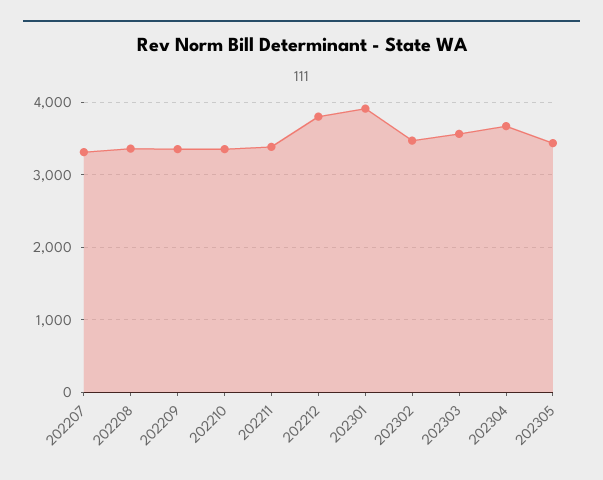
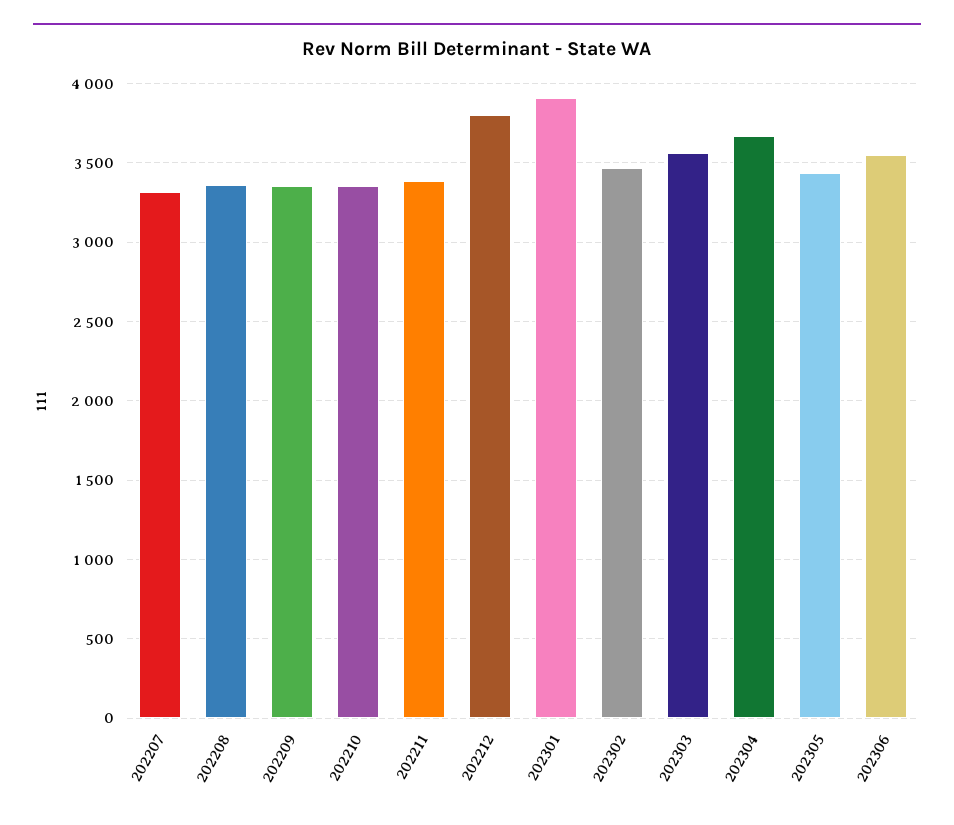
202306: none -> 3550

